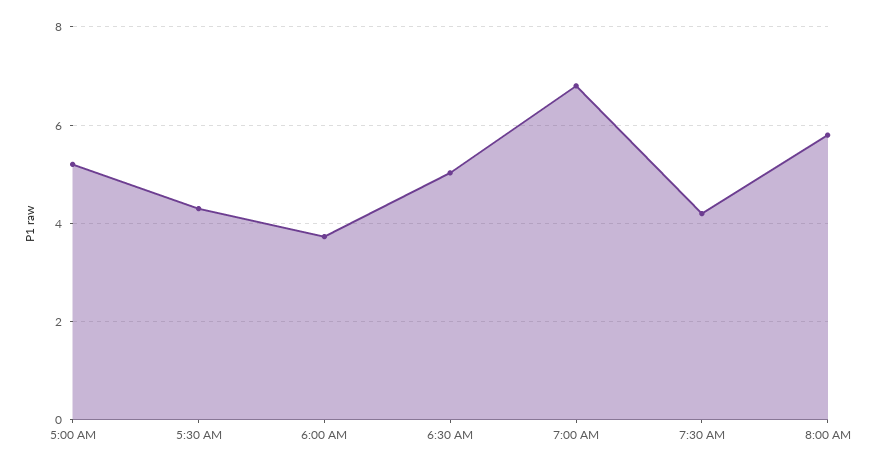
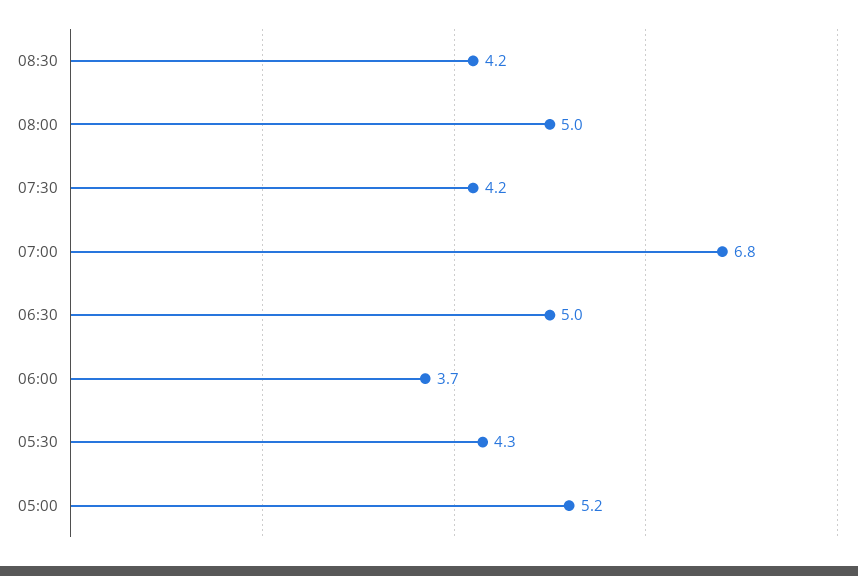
8:00 AM: 5.8 -> 5
08:30: none -> 4.2

